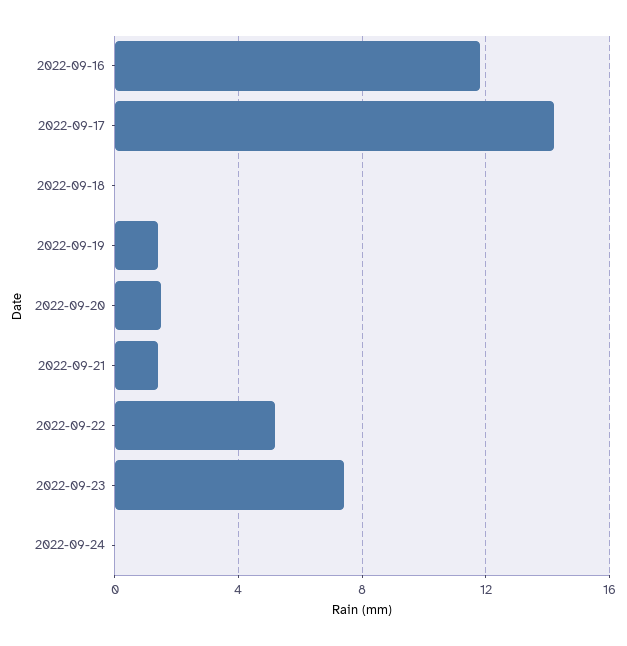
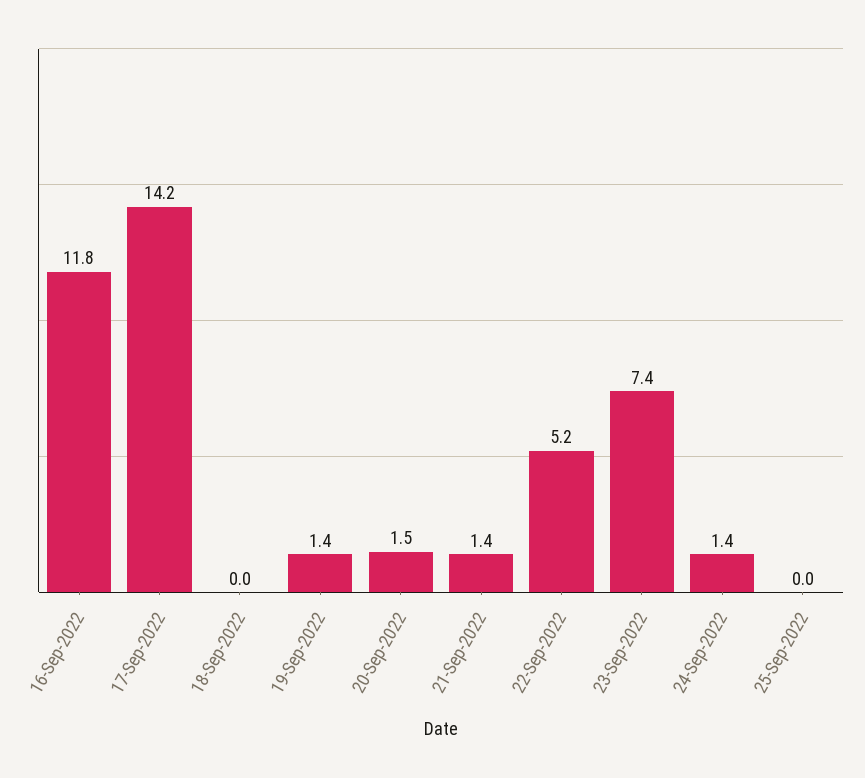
2022-09-24: 0 -> 1.4
25-Sep-2022: none -> 0

